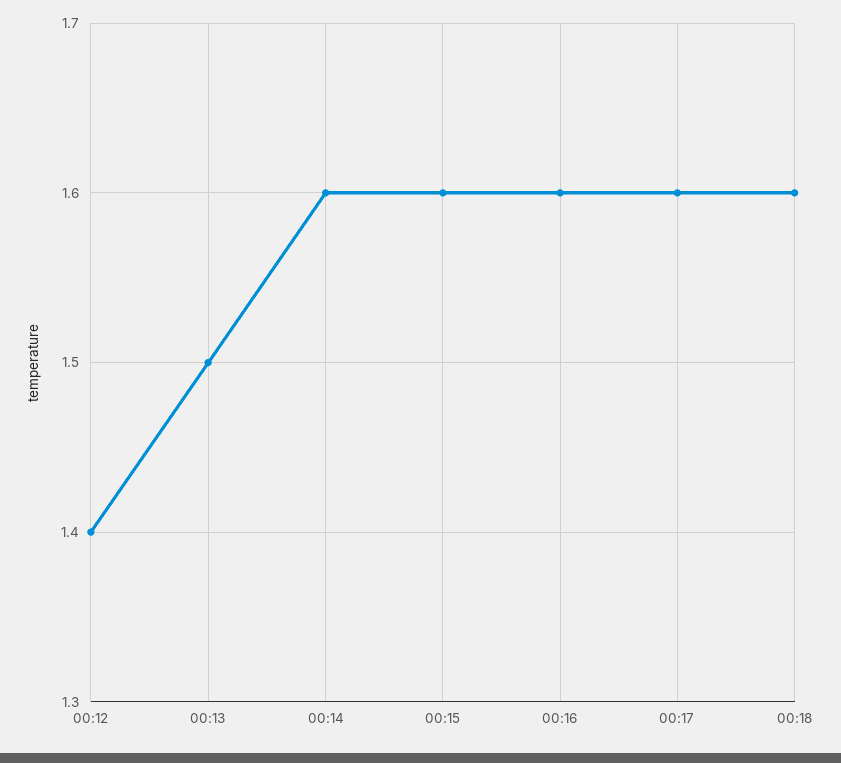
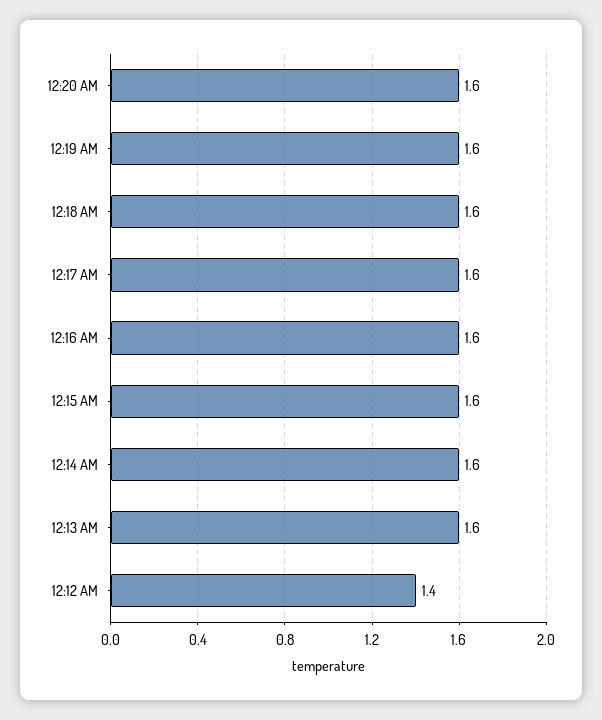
00:13: 1.5 -> 1.6
12:20 AM: none -> 1.6
12:19 AM: none -> 1.6

